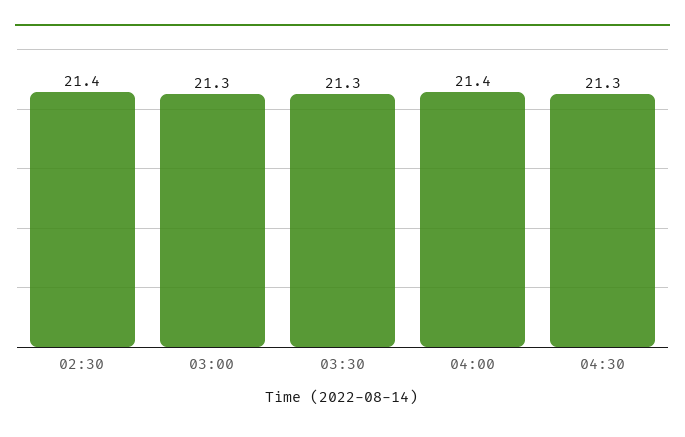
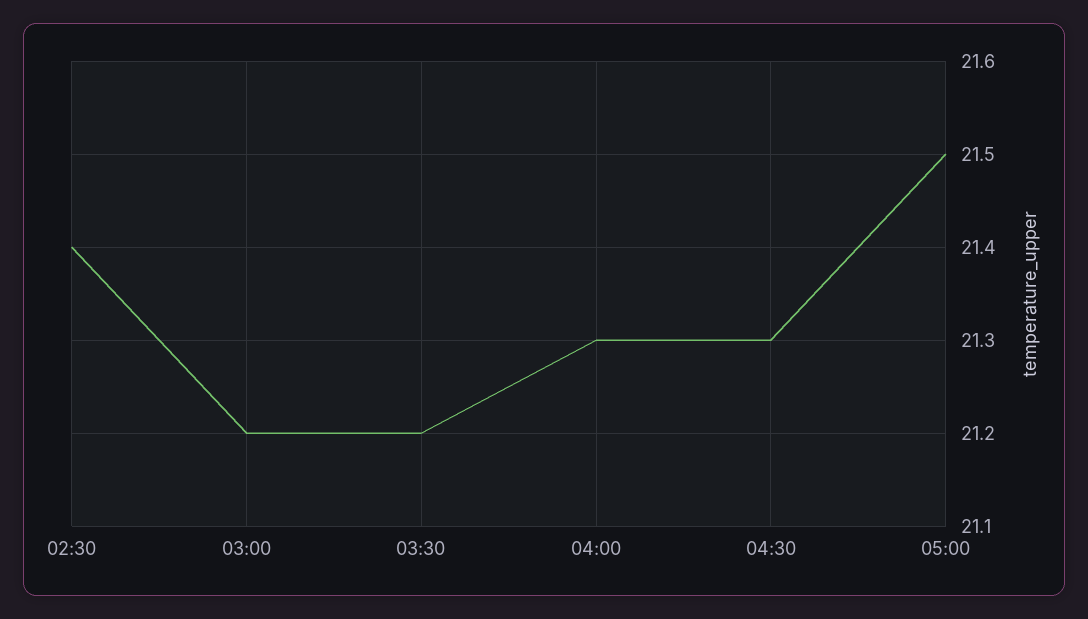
03:00: 21.3 -> 21.2
03:30: 21.3 -> 21.2
04:00: 21.4 -> 21.3
05:00: none -> 21.5

